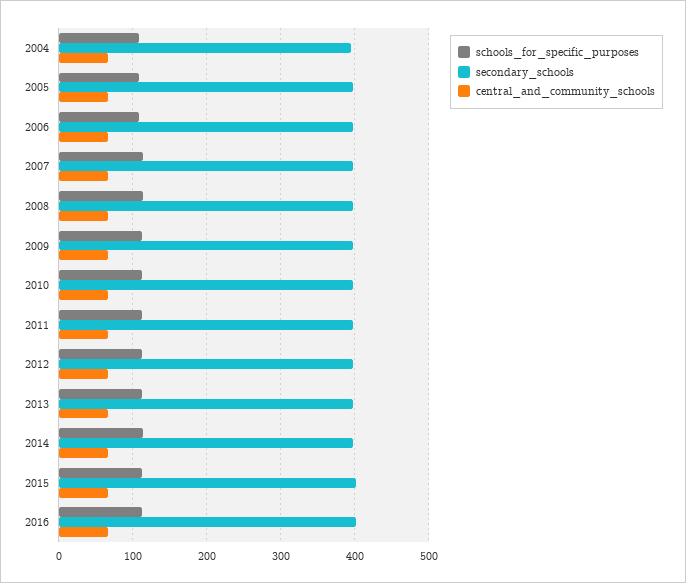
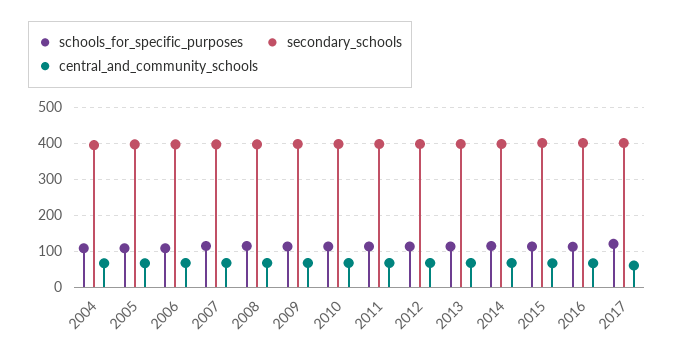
schools_for_specific_purposes, 2017: none -> 120
secondary_schools, 2017: none -> 400
central_and_community_schools, 2017: none -> 60

